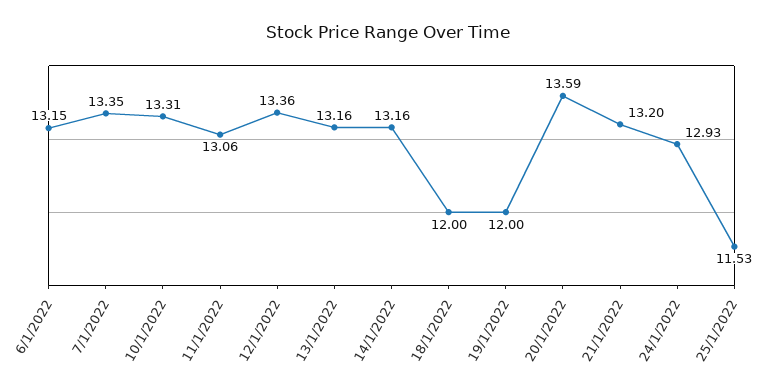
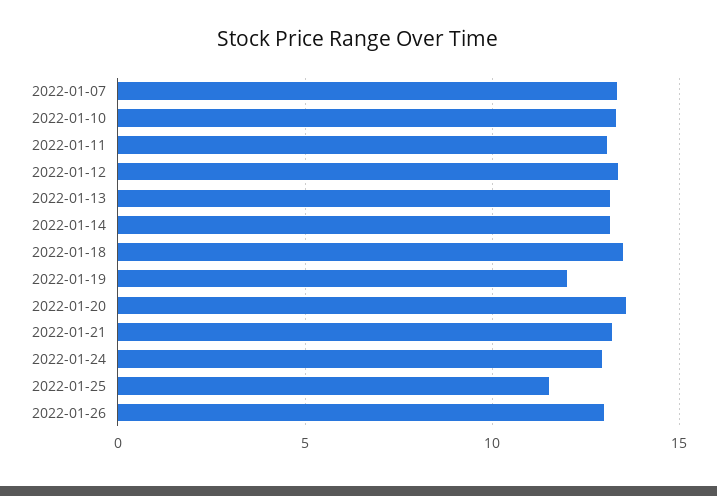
6/1/2022: 13.15 -> none
18/1/2022: 12 -> 13.5
2022-01-26: none -> 13

